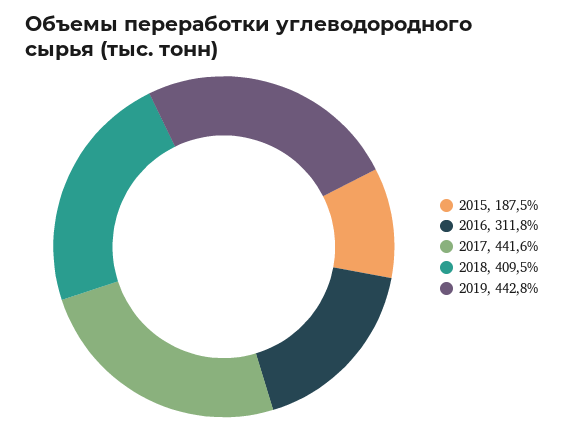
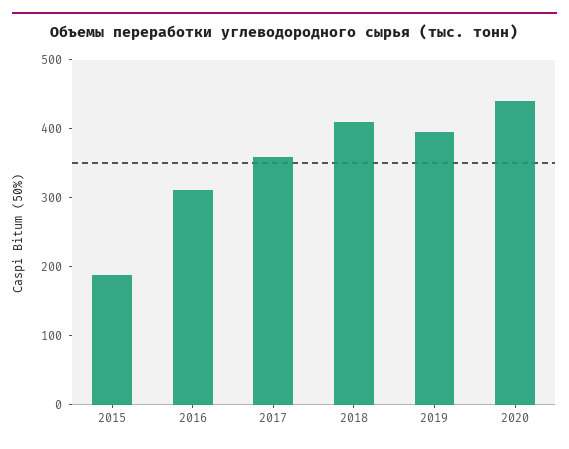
2017: 441.6 -> 360
2019: 442.8 -> 400
2020: none -> 440

